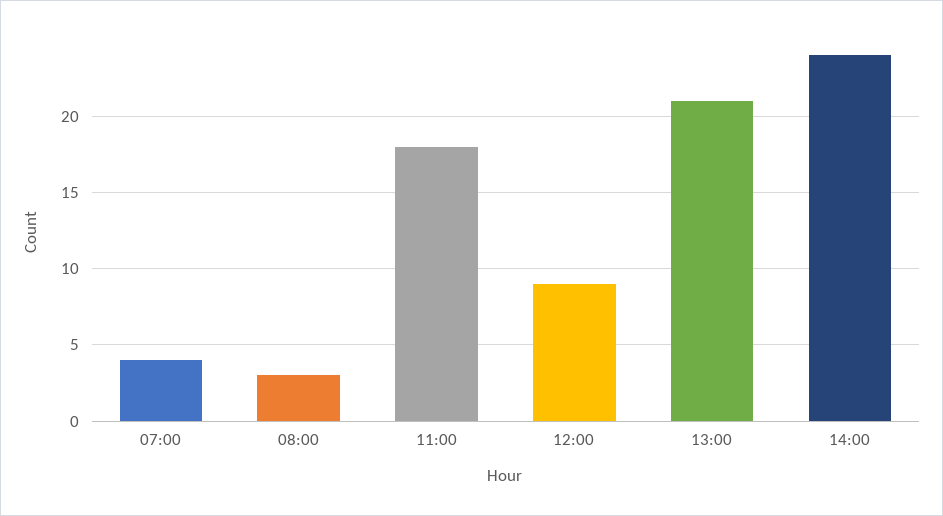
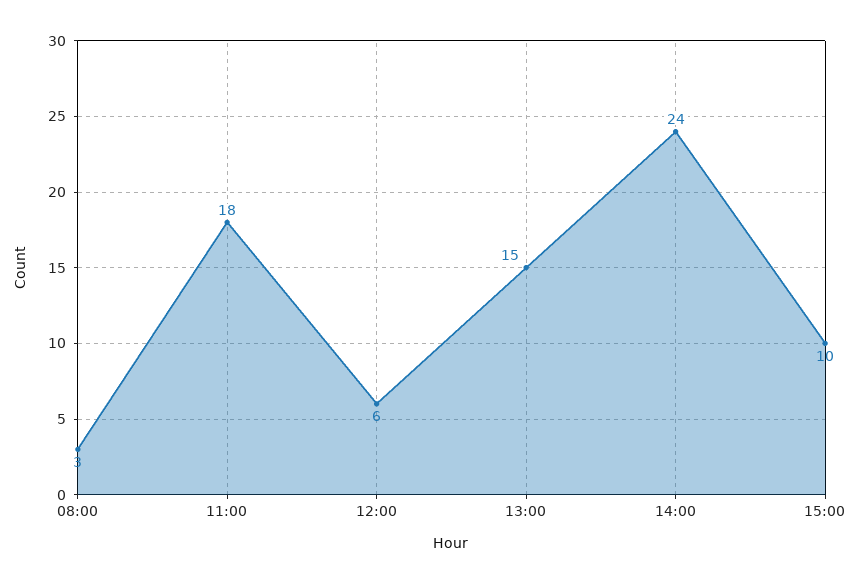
07:00: 4 -> none
12:00: 9 -> 6
13:00: 21 -> 15
15:00: none -> 10

